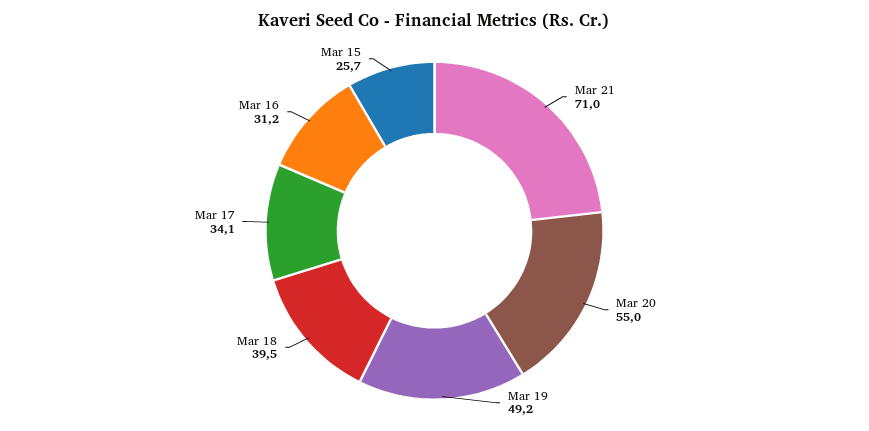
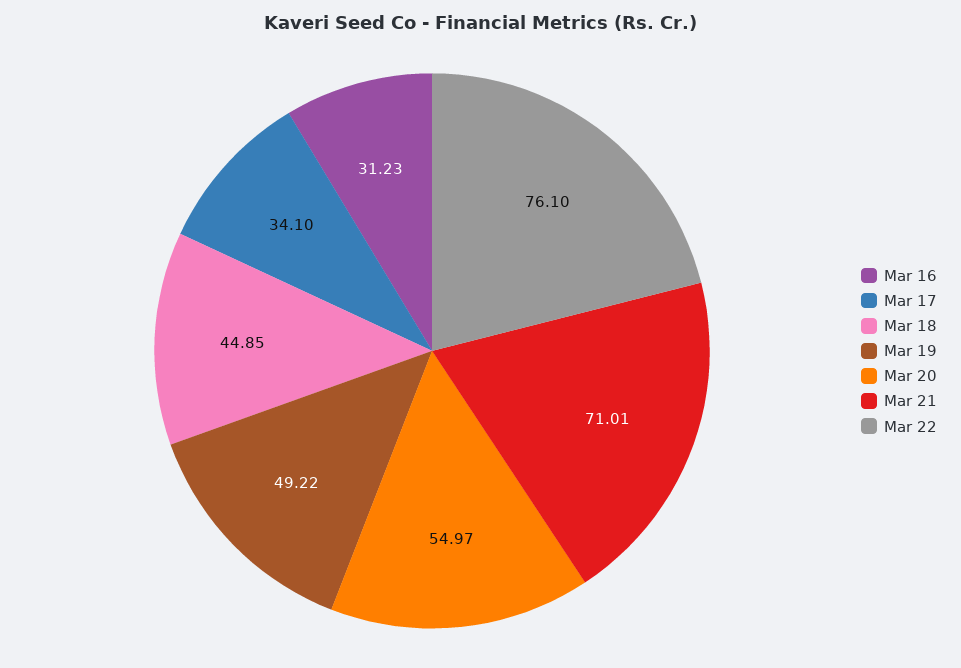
Mar 18: 39.5 -> 44.85
Mar 15: 25.7 -> none
Mar 22: none -> 76.1

